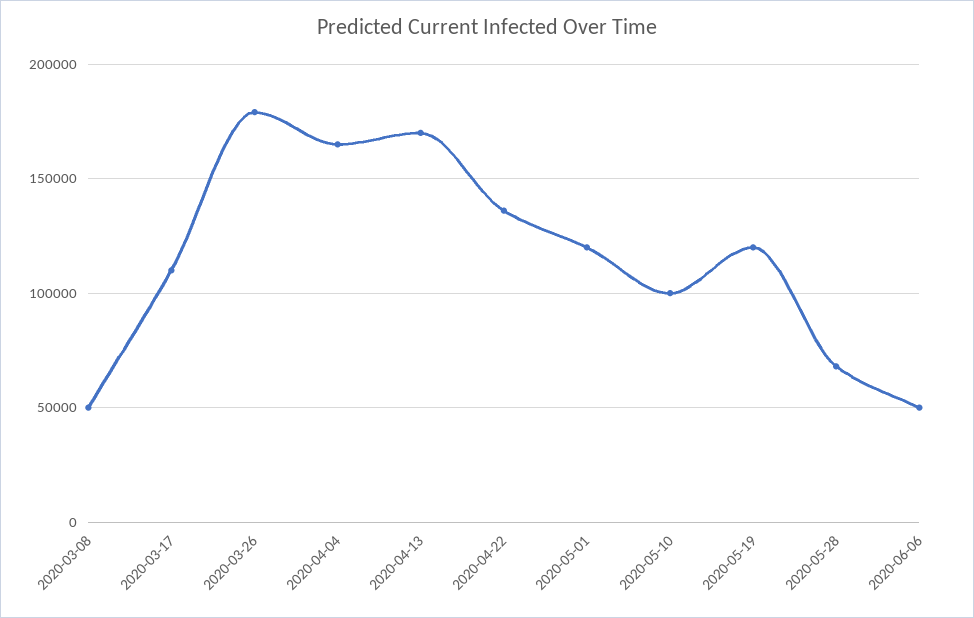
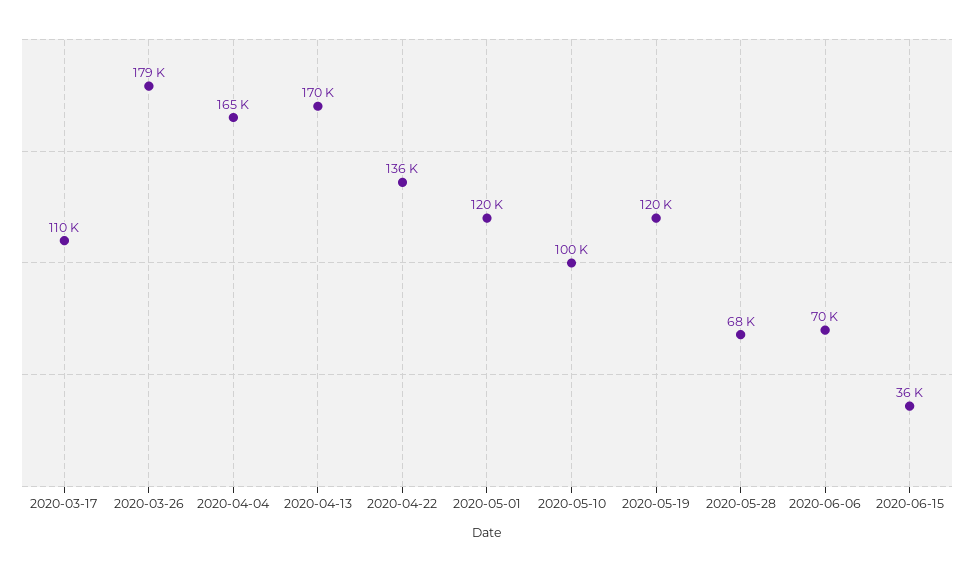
2020-03-08: 50000 -> none
2020-06-06: 50000 -> 70000
2020-06-15: none -> 36000

